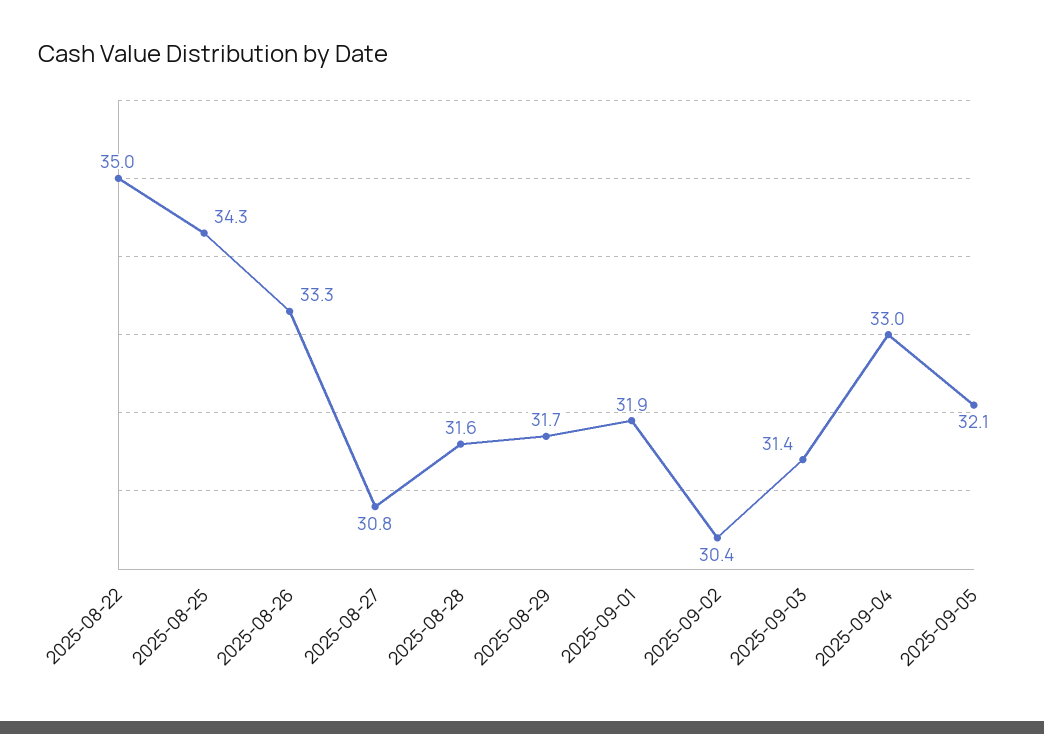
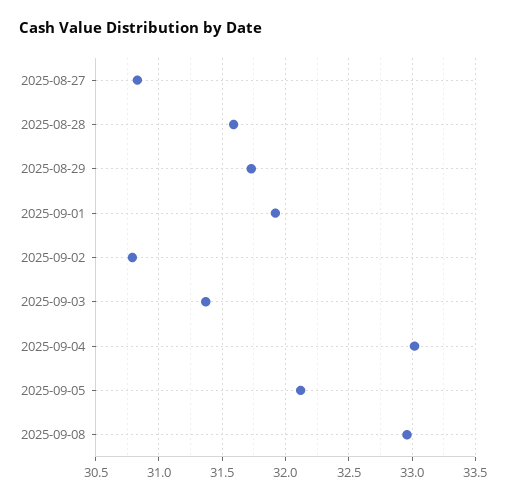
2025-08-22: 35 -> none
2025-08-25: 34.3 -> none
2025-08-26: 33.3 -> none
2025-09-02: 30.4 -> 30.8
2025-09-08: none -> 32.95

